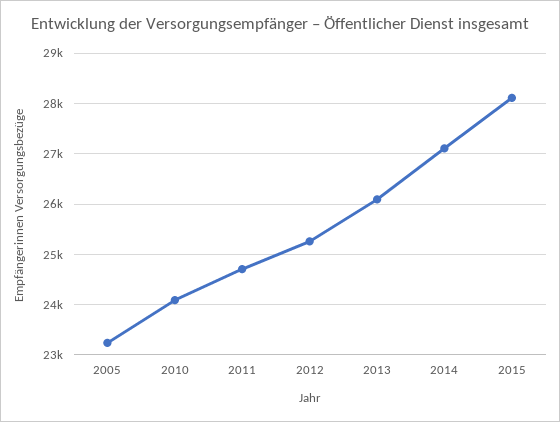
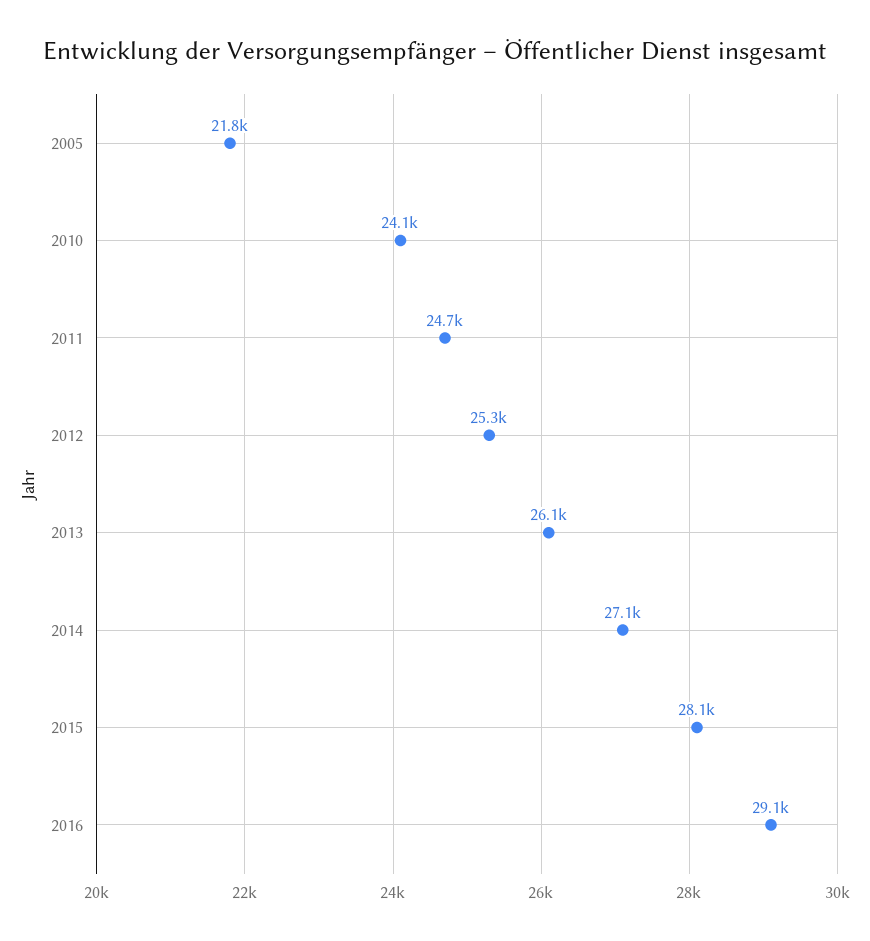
2005: 23200 -> 21800
2016: none -> 29100

